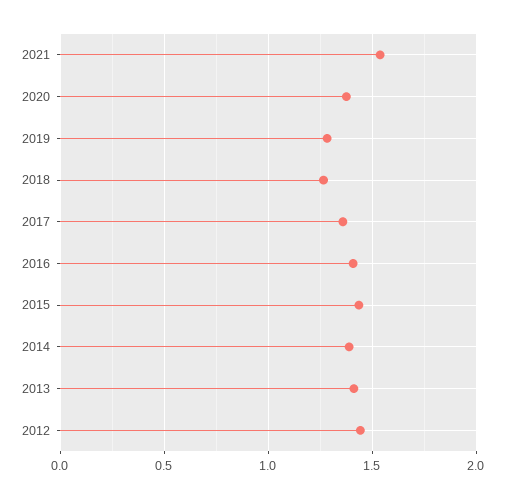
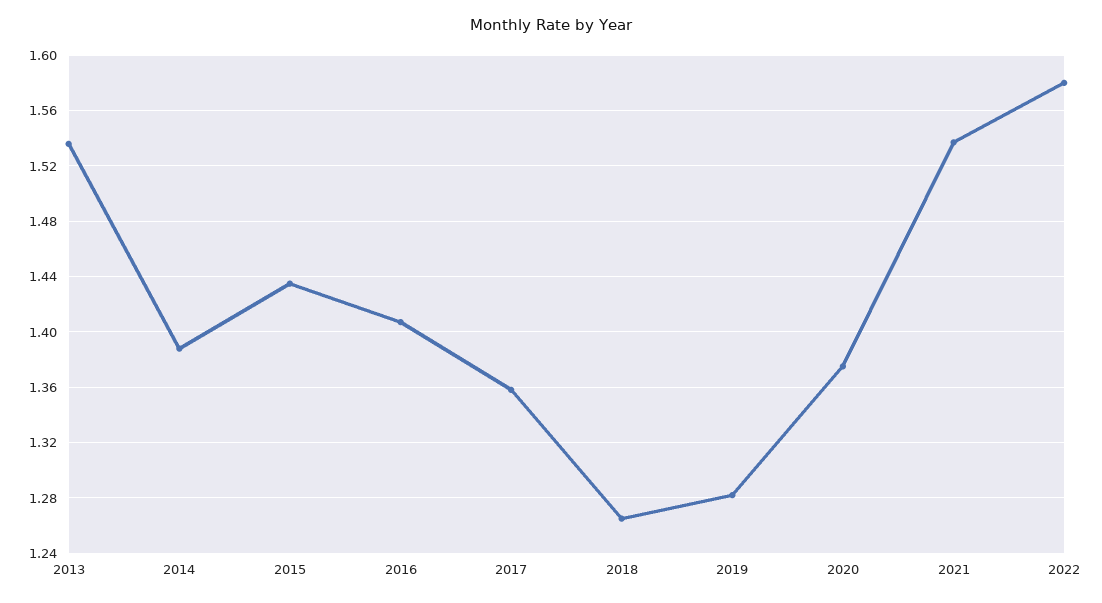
2013: 1.4 -> 1.535
2012: 1.45 -> none
2022: none -> 1.58

